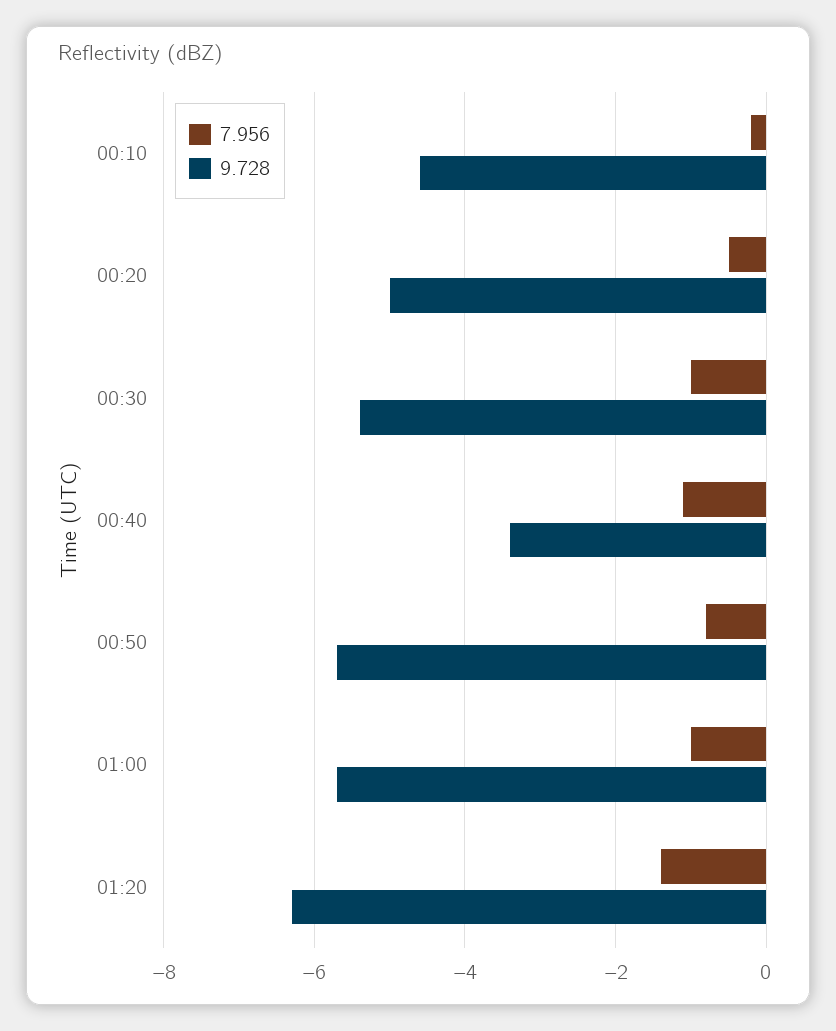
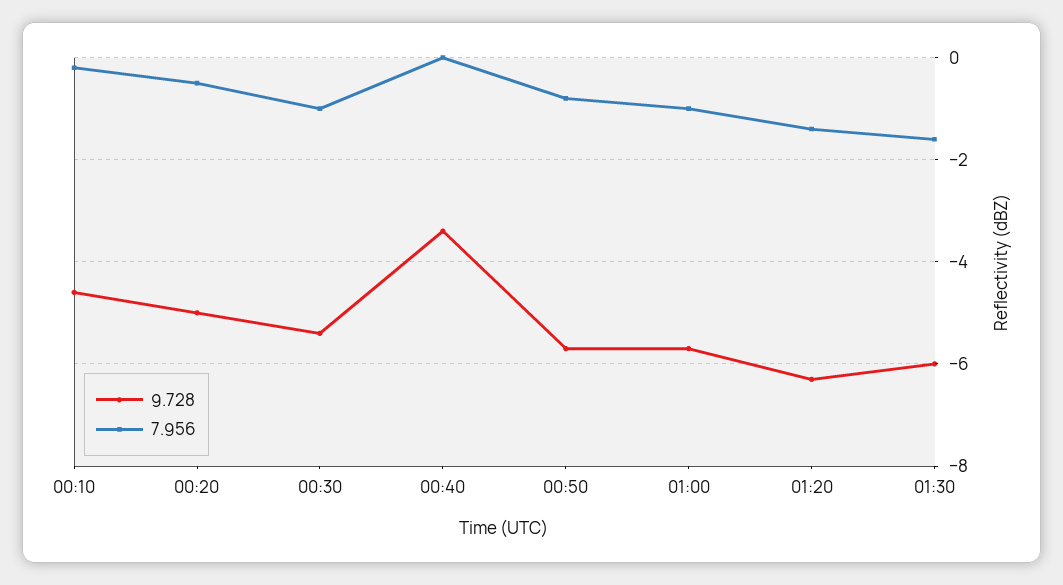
7.956, 00:40: -1 -> 0
9.728, 01:30: none -> -6
7.956, 01:30: none -> -1.5

